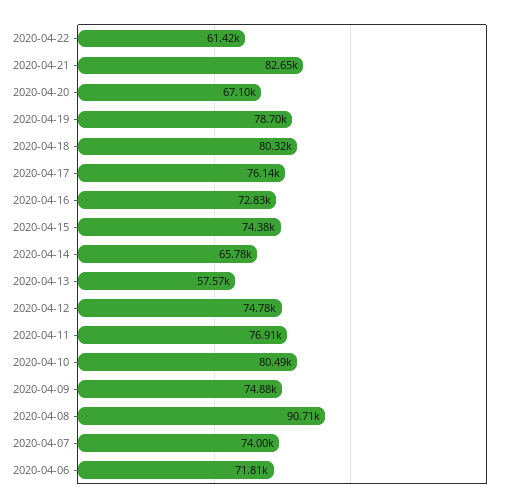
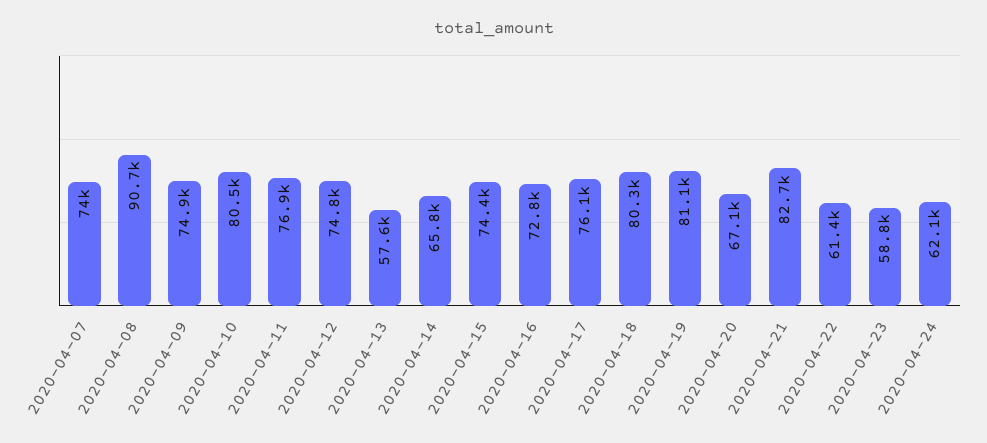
2020-04-19: 78700 -> 81100
2020-04-06: 71810 -> none
2020-04-23: none -> 58800
2020-04-24: none -> 62100

